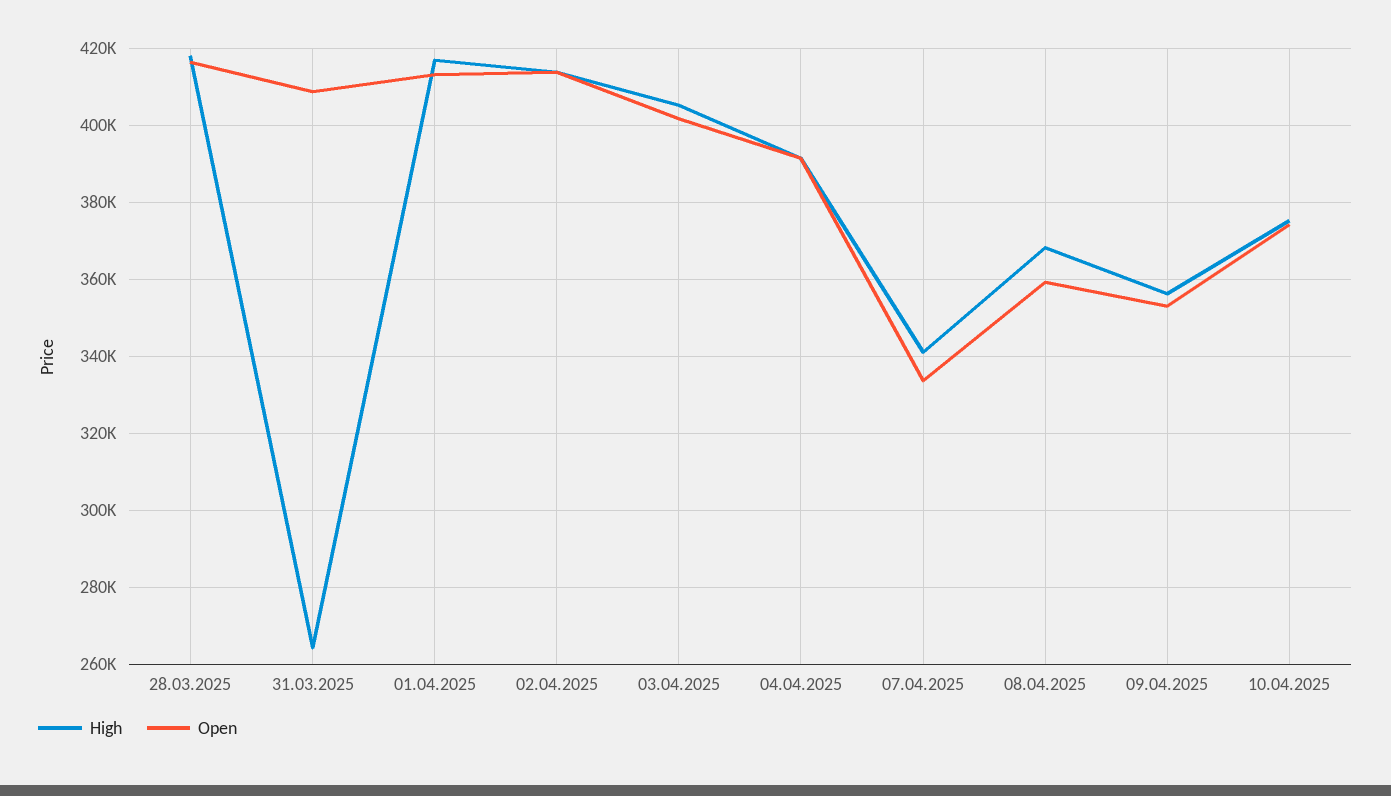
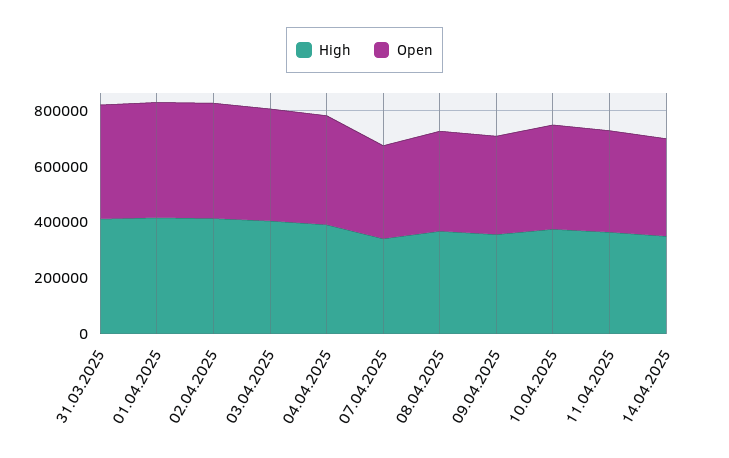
High, 28.03.2025: 418000 -> none
Open, 28.03.2025: 416000 -> none
High, 31.03.2025: 264000 -> 400000
High, 11.04.2025: none -> 350000
Open, 11.04.2025: none -> 350000
High, 14.04.2025: none -> 350000
Open, 14.04.2025: none -> 350000

